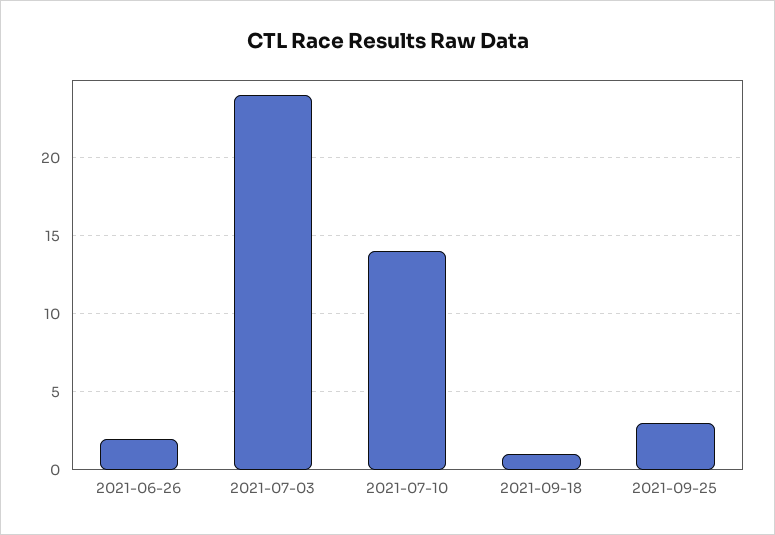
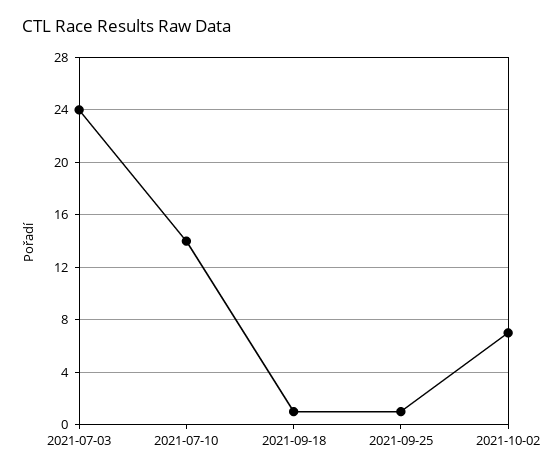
2021-06-26: 2 -> none
2021-09-25: 3 -> 1
2021-10-02: none -> 7

